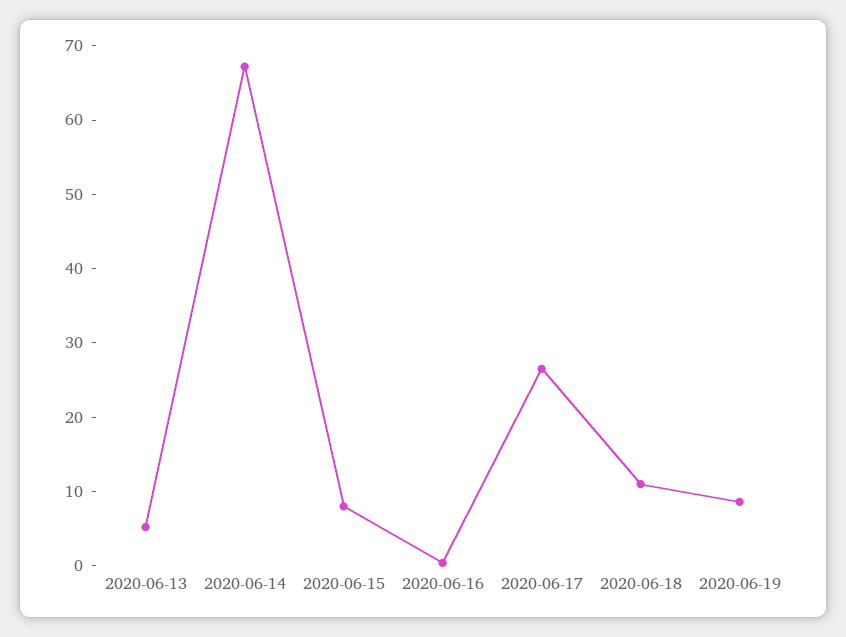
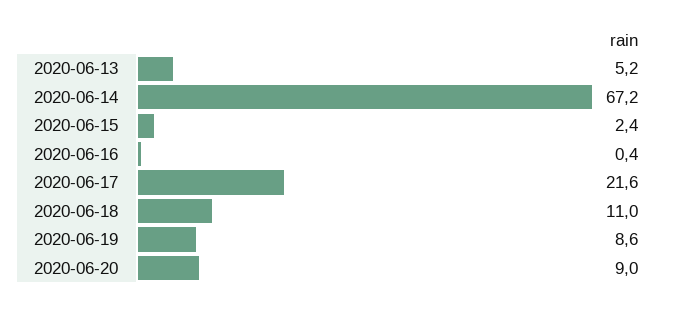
2020-06-15: 8 -> 2.4
2020-06-17: 26 -> 21.6
2020-06-20: none -> 9

